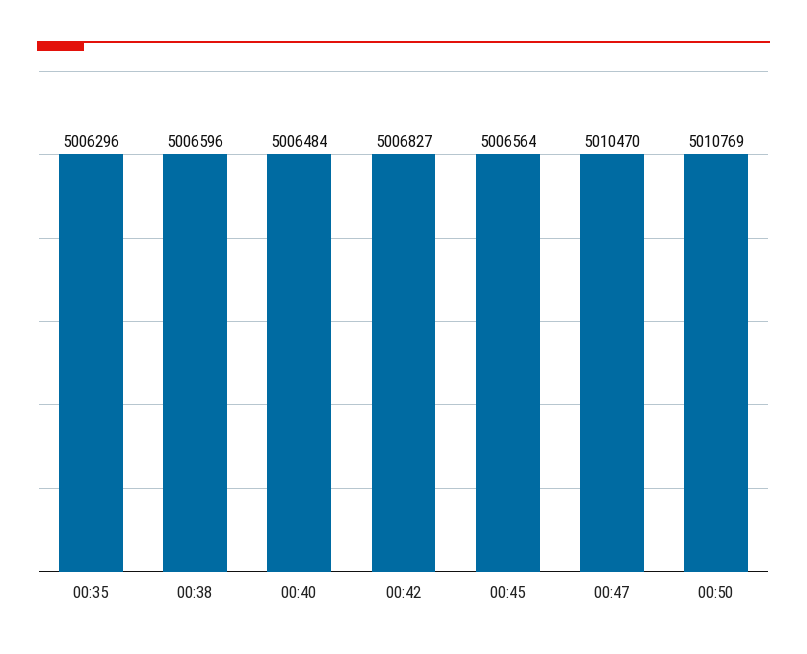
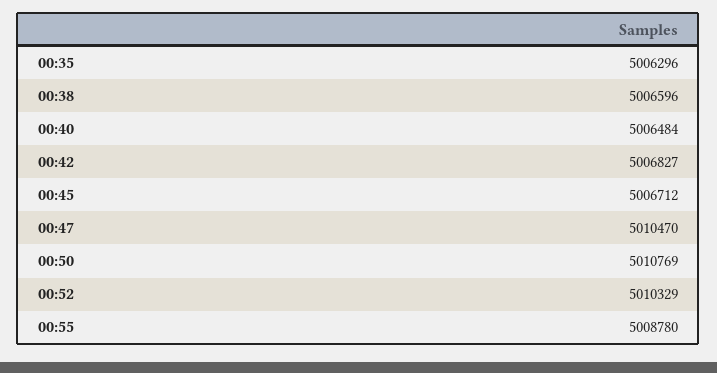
00:45: 5006564 -> 5006712
00:52: none -> 5010329
00:55: none -> 5008780

